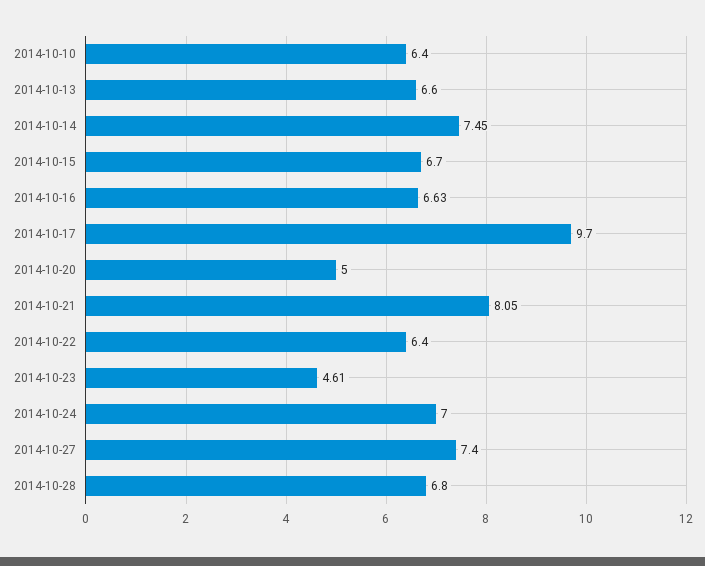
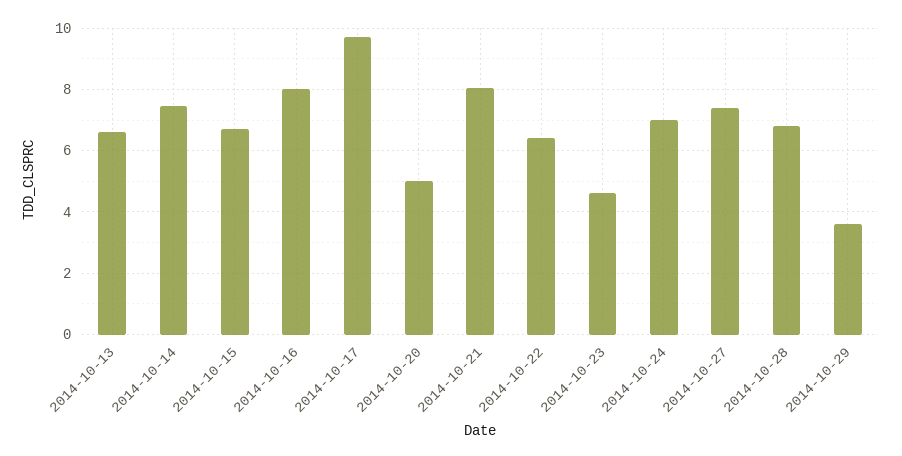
2014-10-10: 6.4 -> none
2014-10-16: 6.63 -> 8
2014-10-29: none -> 3.6

